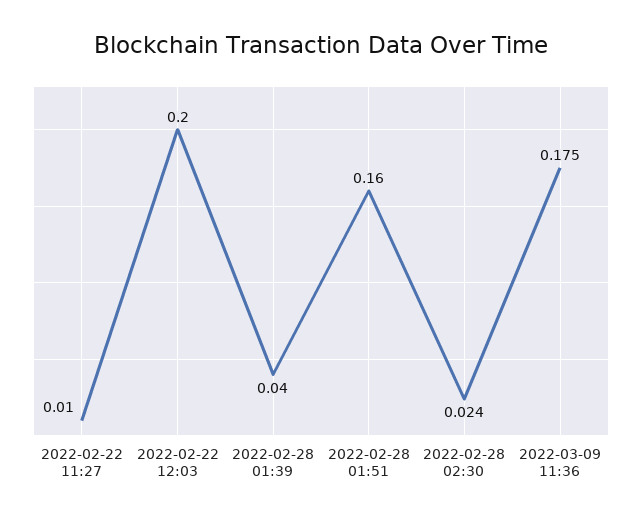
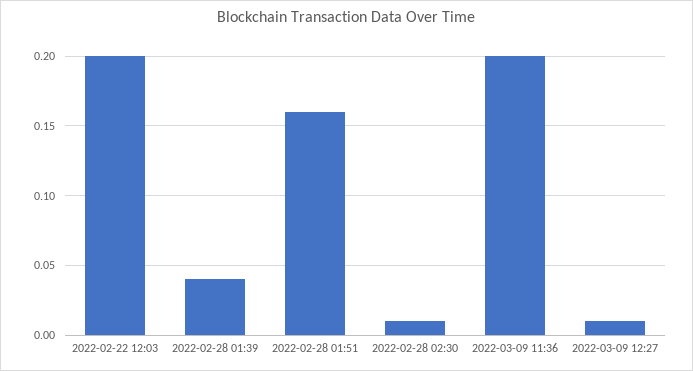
2022-02-22 11:27: 0.01 -> none
2022-02-28 02:30: 0.024 -> 0.01
2022-03-09 11:36: 0.175 -> 0.2
2022-03-09 12:27: none -> 0.01

